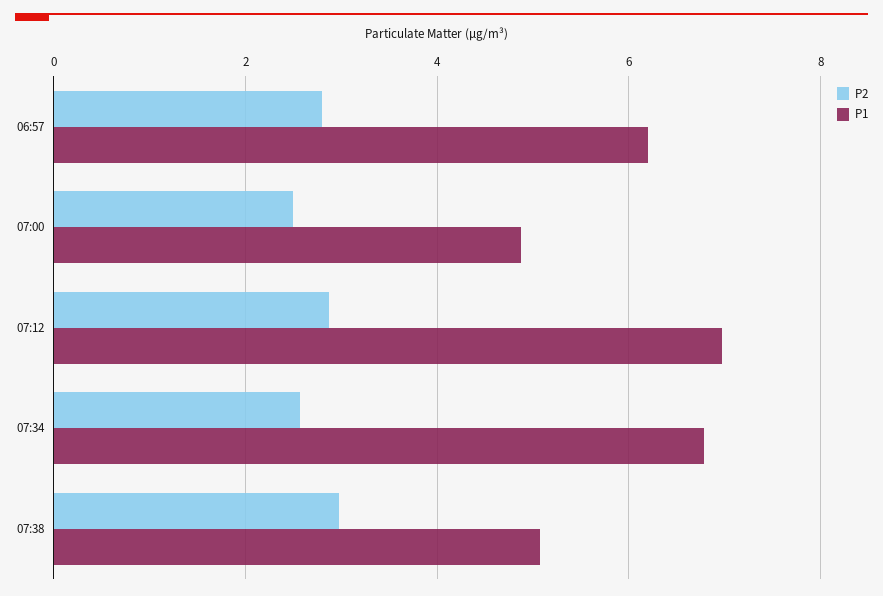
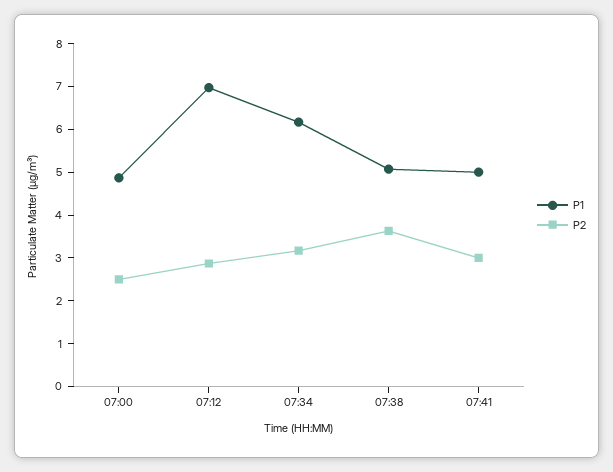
P2, 06:57: 2.8 -> none
P1, 06:57: 6.2 -> none
P2, 07:34: 2.6 -> 3.2
P1, 07:34: 6.8 -> 6.2
P2, 07:38: 3 -> 3.6
P1, 07:41: none -> 5
P2, 07:41: none -> 3

